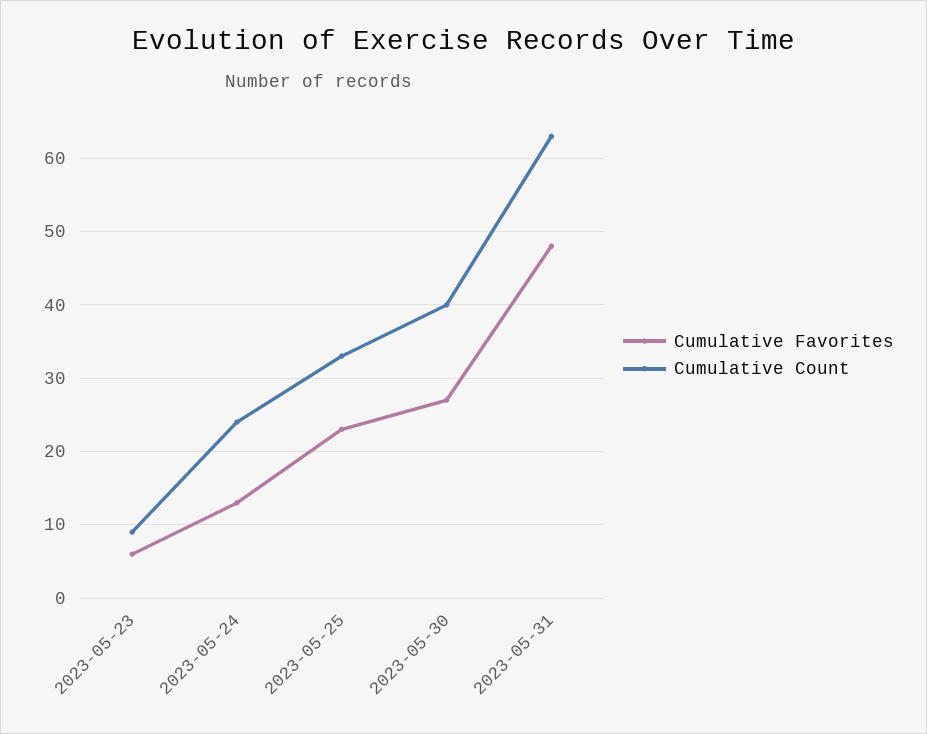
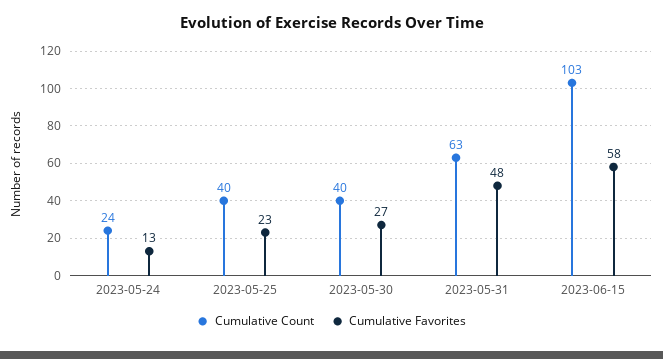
Cumulative Favorites, 2023-05-23: 6 -> none
Cumulative Count, 2023-05-23: 9 -> none
Cumulative Count, 2023-05-25: 33 -> 40
Cumulative Count, 2023-06-15: none -> 103
Cumulative Favorites, 2023-06-15: none -> 58

